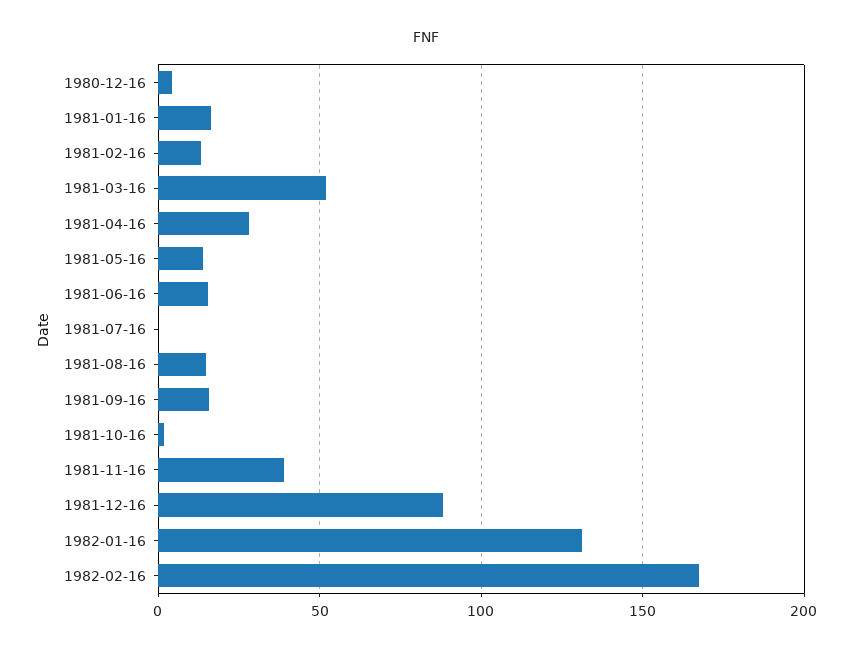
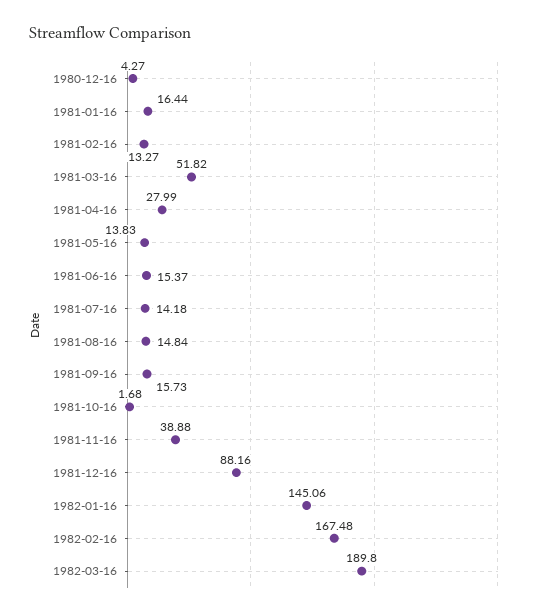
1981-07-16: 0 -> 14.18
1982-01-16: 130 -> 145.06
1982-03-16: none -> 189.8

